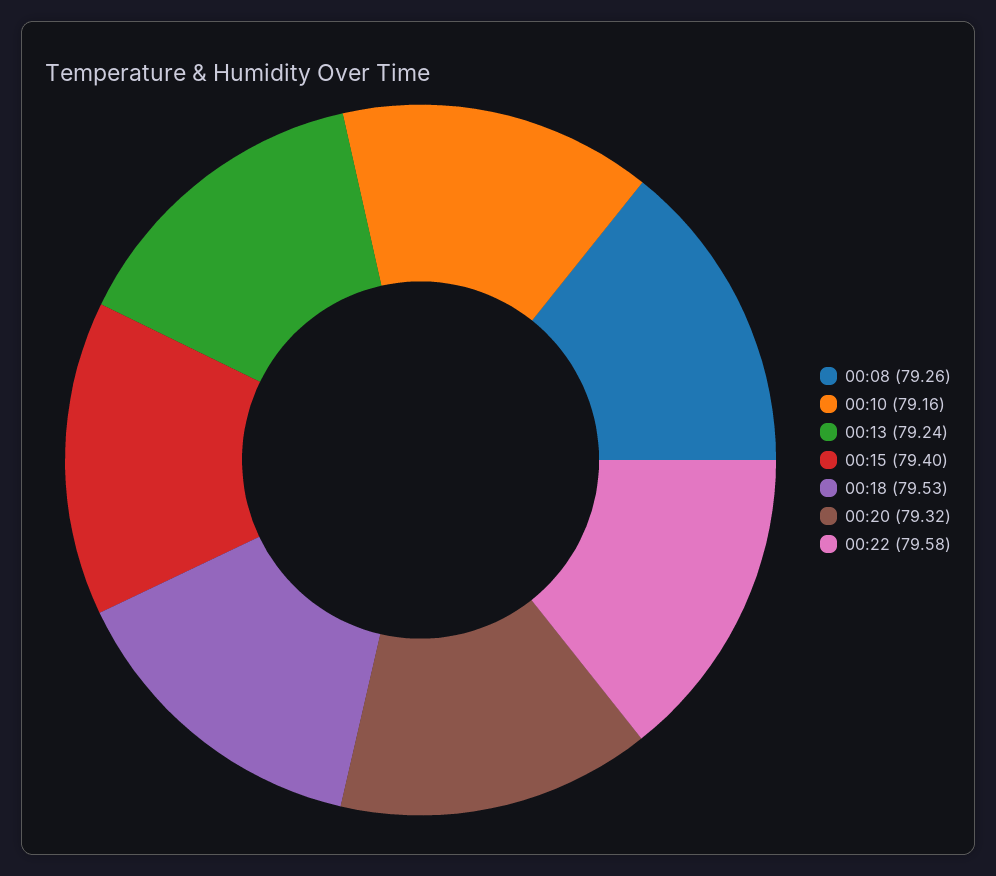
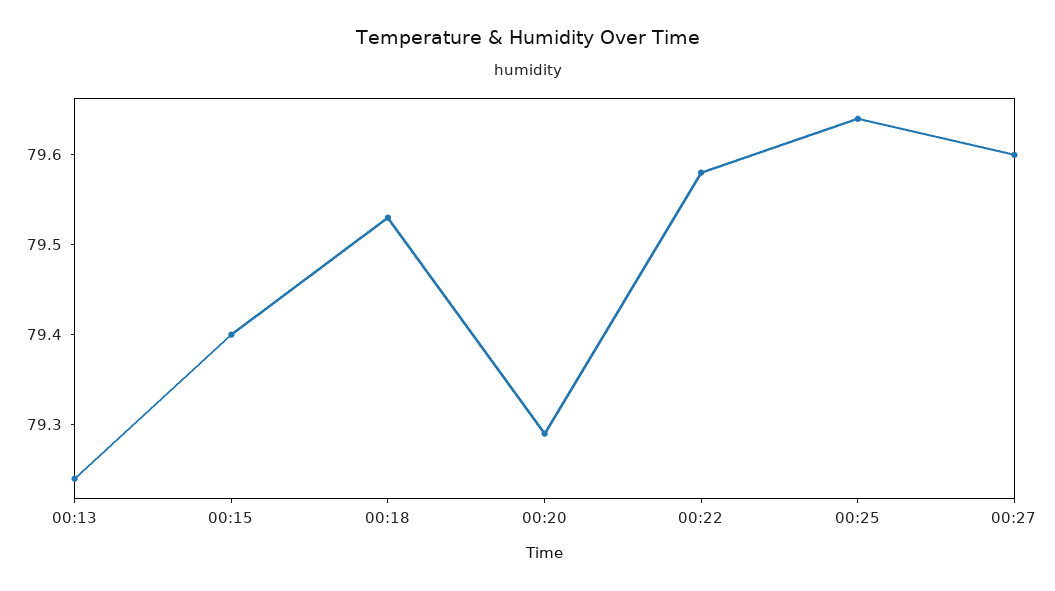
00:08: 79.26 -> none
00:10: 79.16 -> none
00:20: 79.32 -> 79.29
00:25: none -> 79.64
00:27: none -> 79.6

